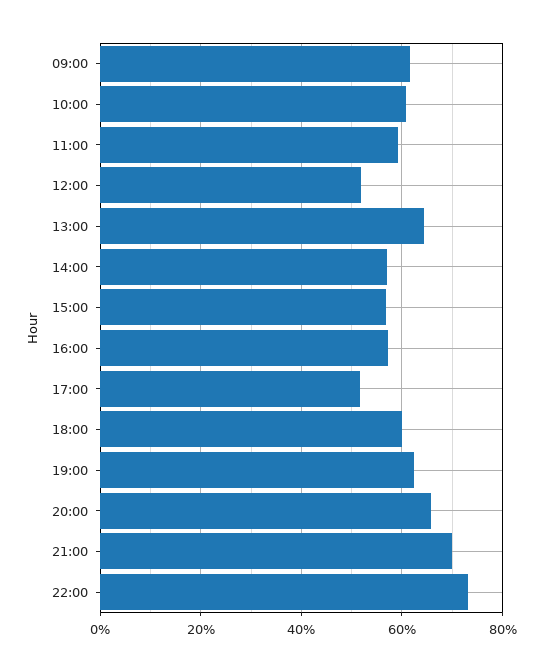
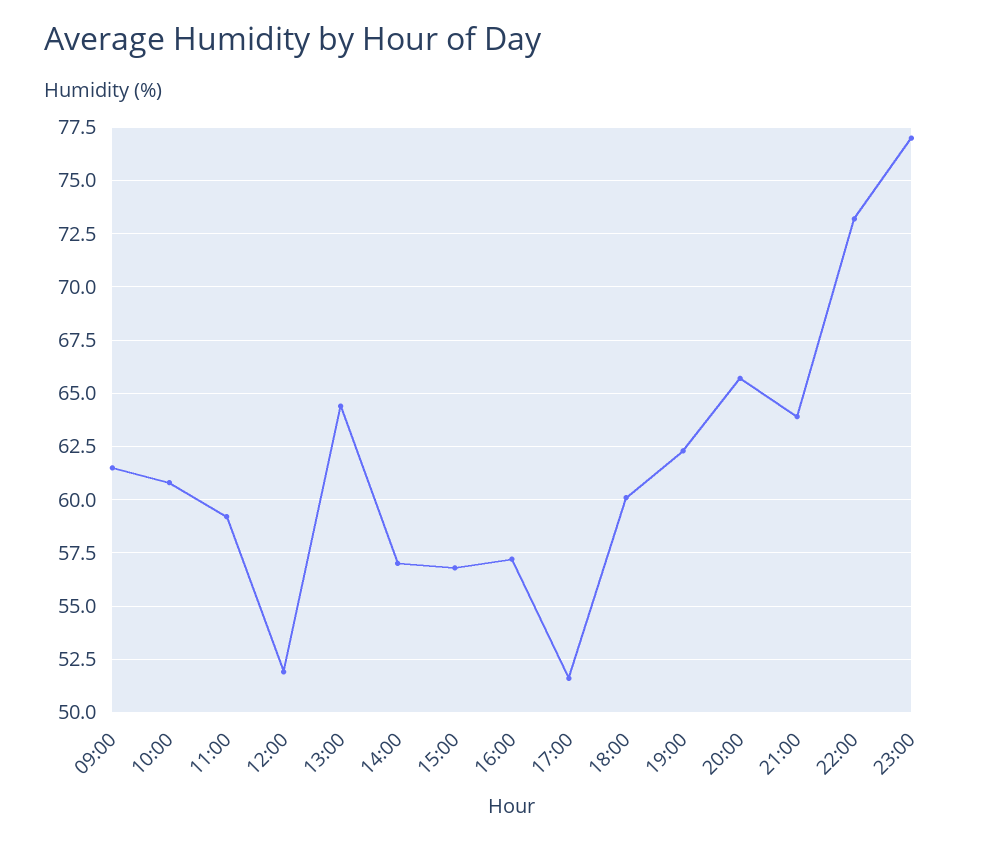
21:00: 70 -> 64
23:00: none -> 77

